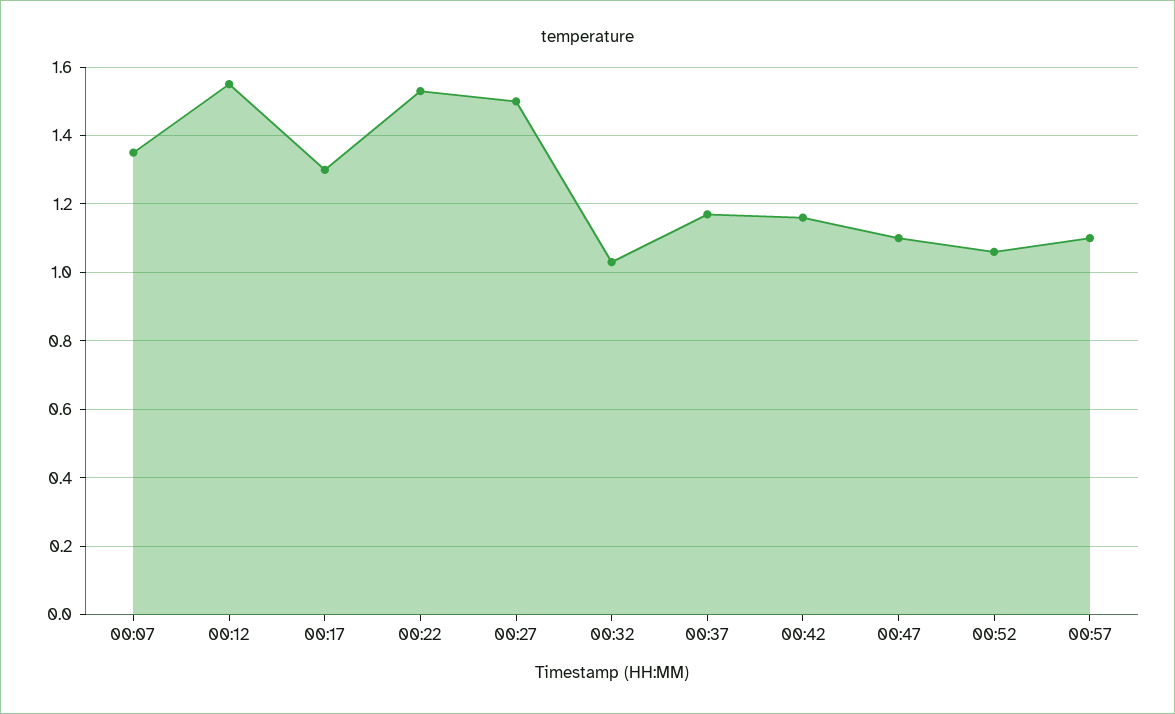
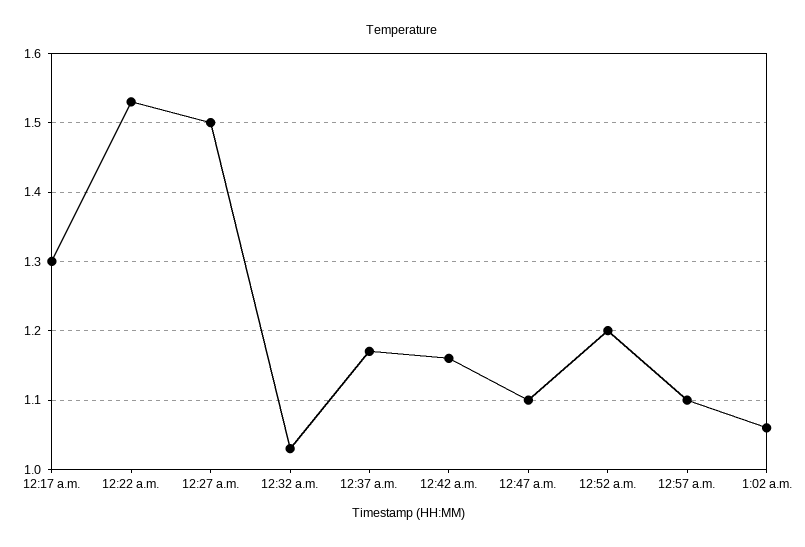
00:07: 1.35 -> none
00:12: 1.55 -> none
00:52: 1.05 -> 1.2
1:02 a.m.: none -> 1.06

